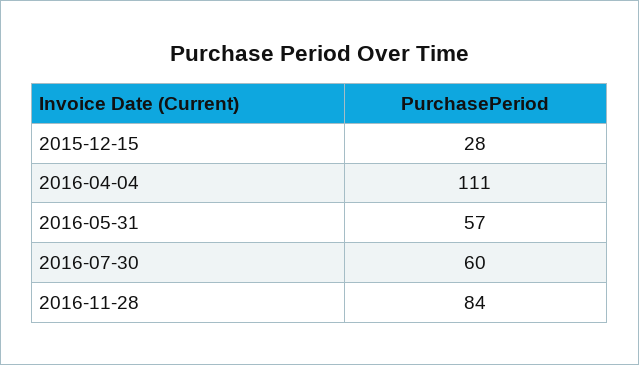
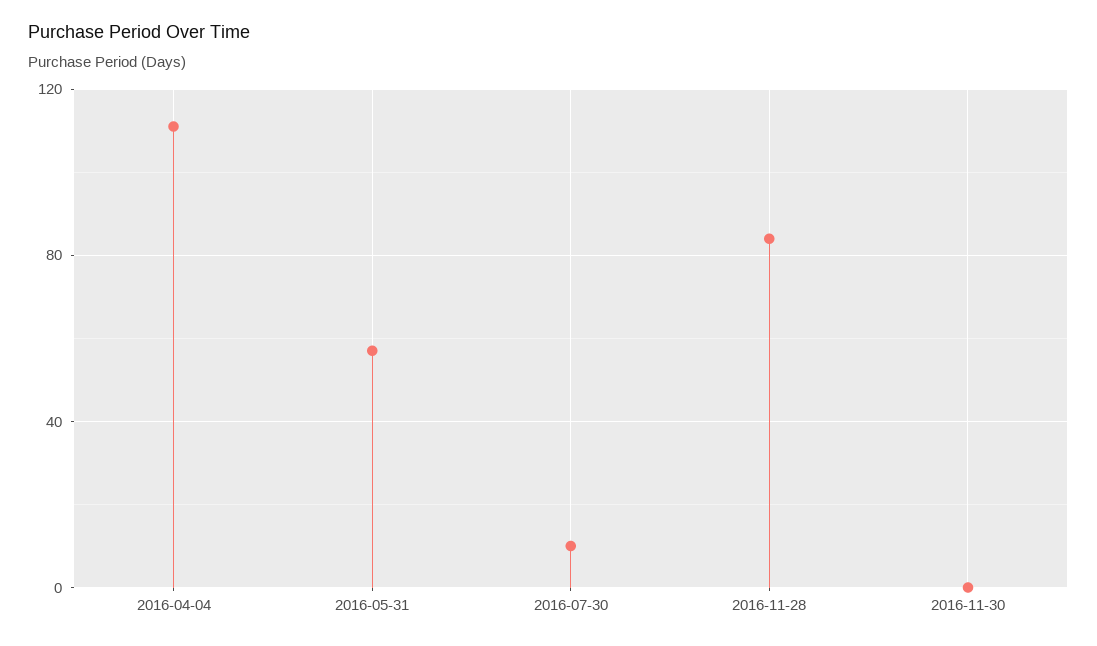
2015-12-15: 28 -> none
2016-07-30: 60 -> 10
2016-11-30: none -> 0

